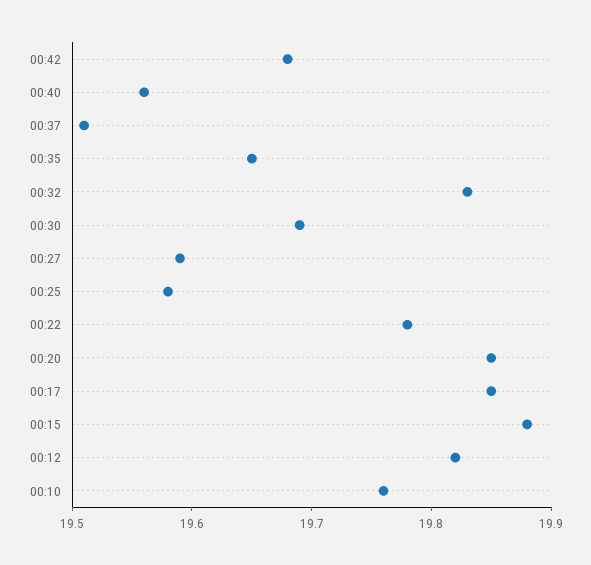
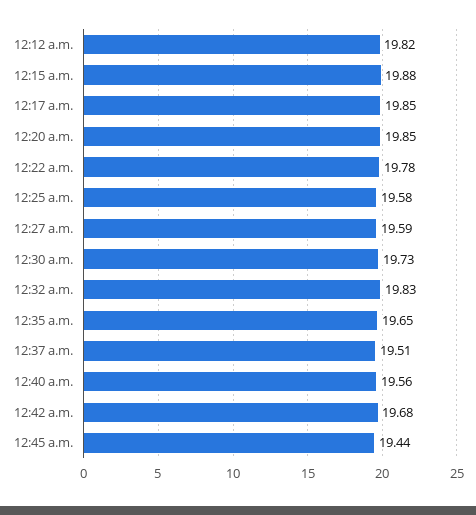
00:30: 19.69 -> 19.73
00:10: 19.76 -> none
12:45 a.m.: none -> 19.44

